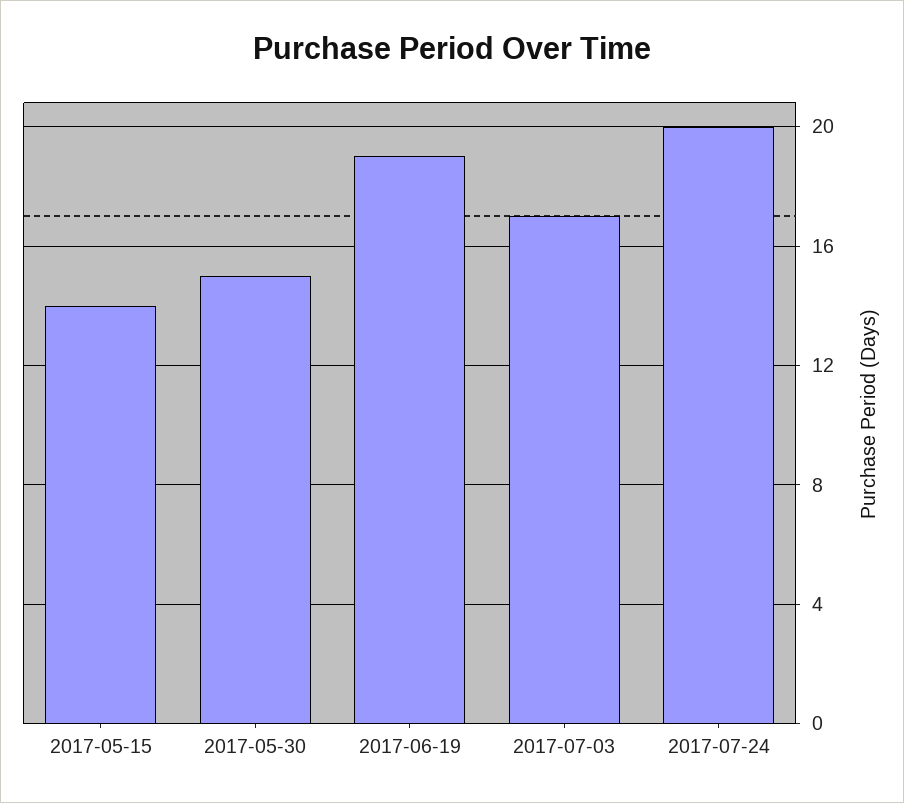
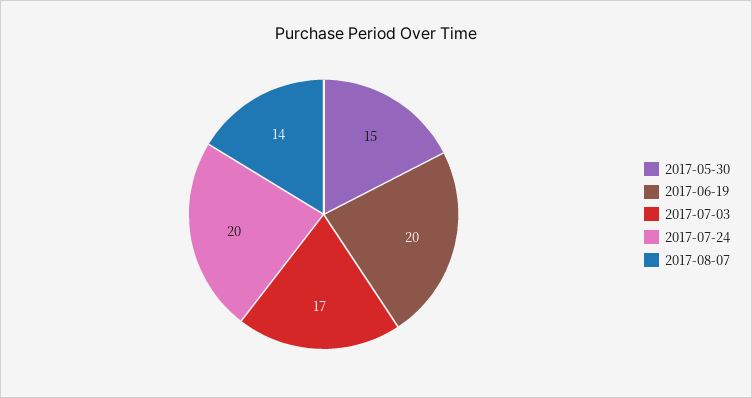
2017-05-15: 14 -> none
2017-06-19: 19 -> 20
2017-08-07: none -> 14

